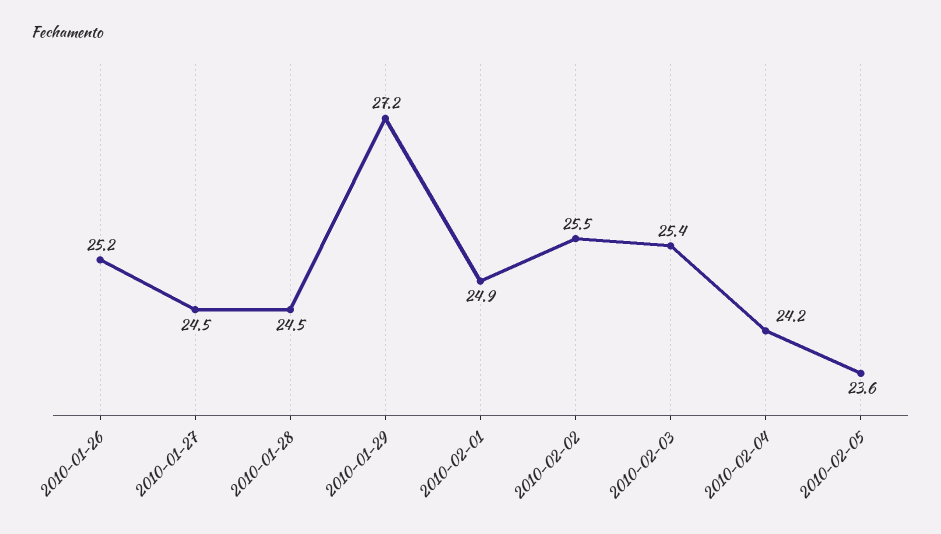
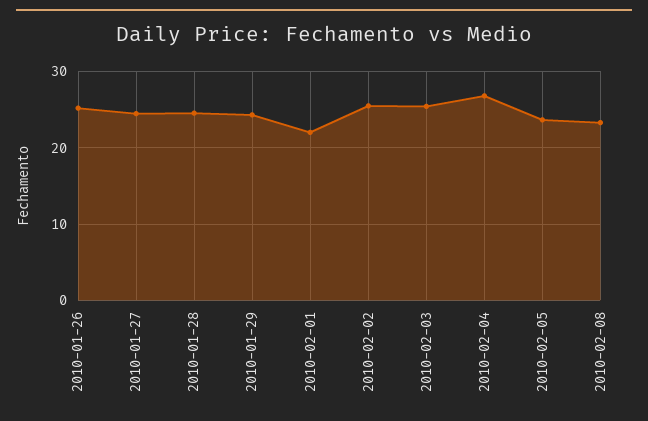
2010-01-29: 27.2 -> 24
2010-02-01: 24.9 -> 22
2010-02-04: 24.2 -> 27
2010-02-08: none -> 23

